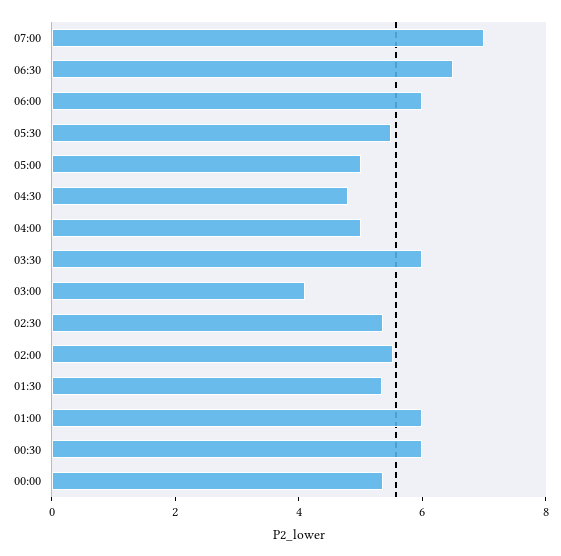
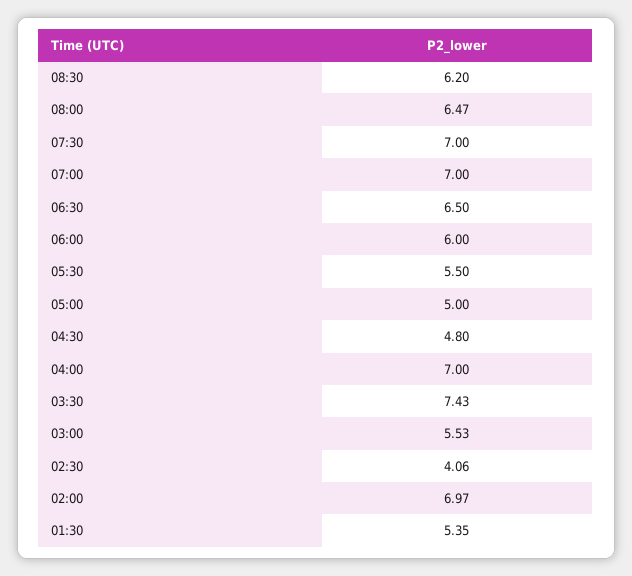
04:00: 5 -> 7
03:30: 6 -> 7.43
03:00: 4 -> 5.53
02:30: 5.5 -> 4.06
02:00: 5.5 -> 6.97
01:00: 6 -> none
00:30: 6 -> none
00:00: 5.5 -> none
08:30: none -> 6.2
08:00: none -> 6.47
07:30: none -> 7

